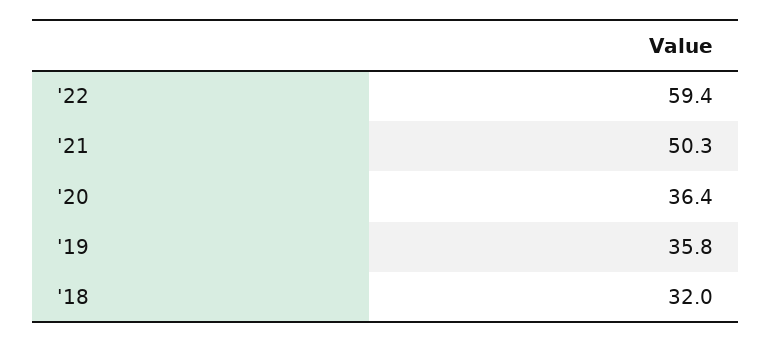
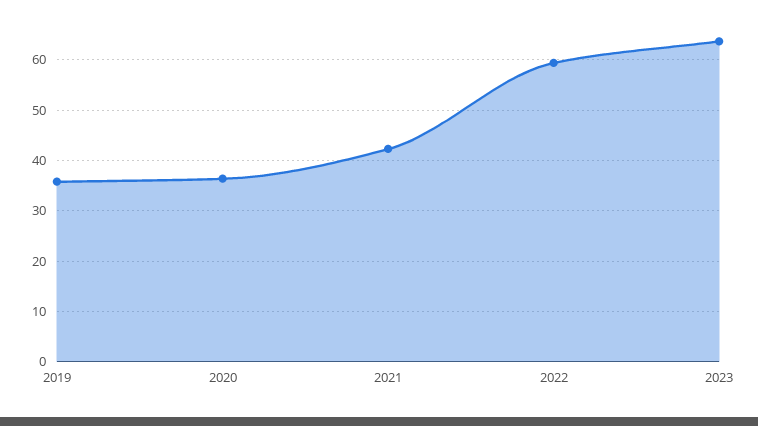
'21: 50.3 -> 42
'18: 32 -> none
2023: none -> 64

